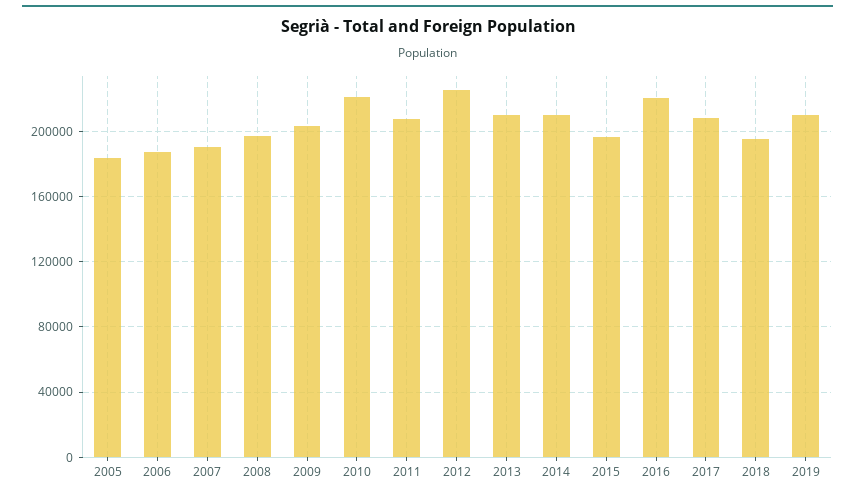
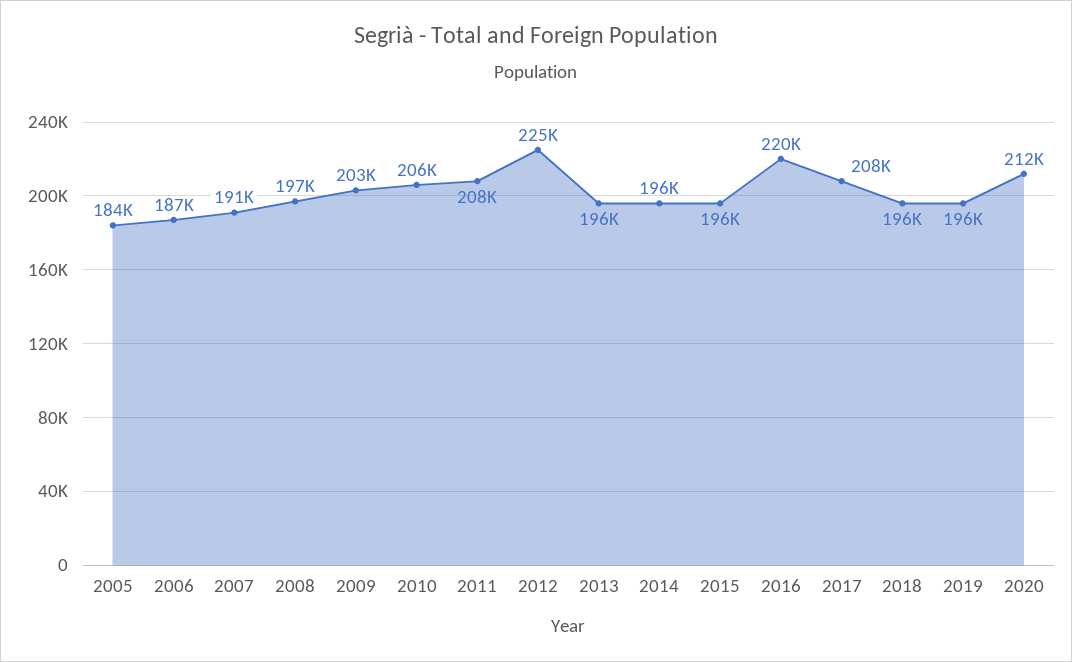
2010: 220000 -> 206000
2013: 210000 -> 196000
2014: 210000 -> 196000
2019: 210000 -> 196000
2020: none -> 212000

